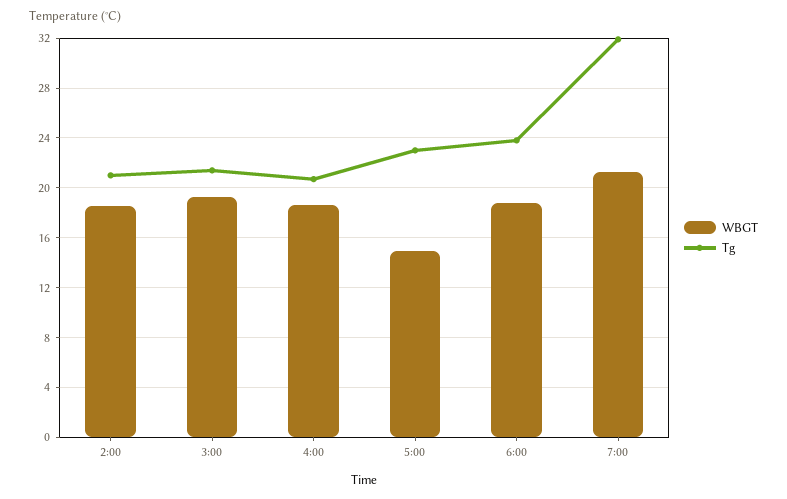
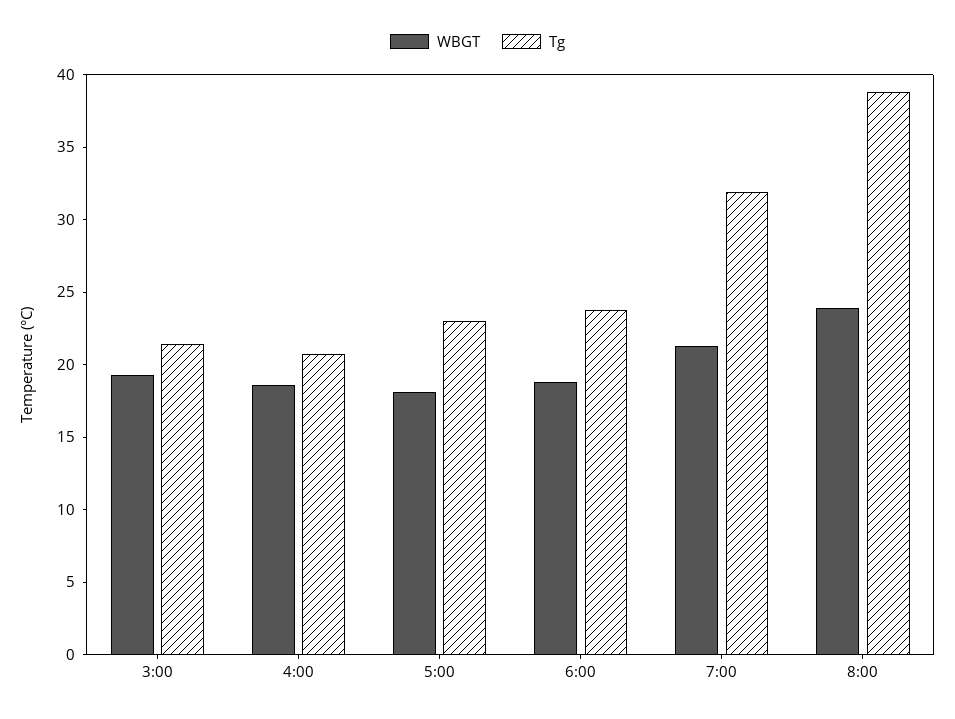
WBGT, 2:00: 18.5 -> none
Tg, 2:00: 21 -> none
WBGT, 5:00: 15 -> 18
WBGT, 8:00: none -> 24
Tg, 8:00: none -> 39

